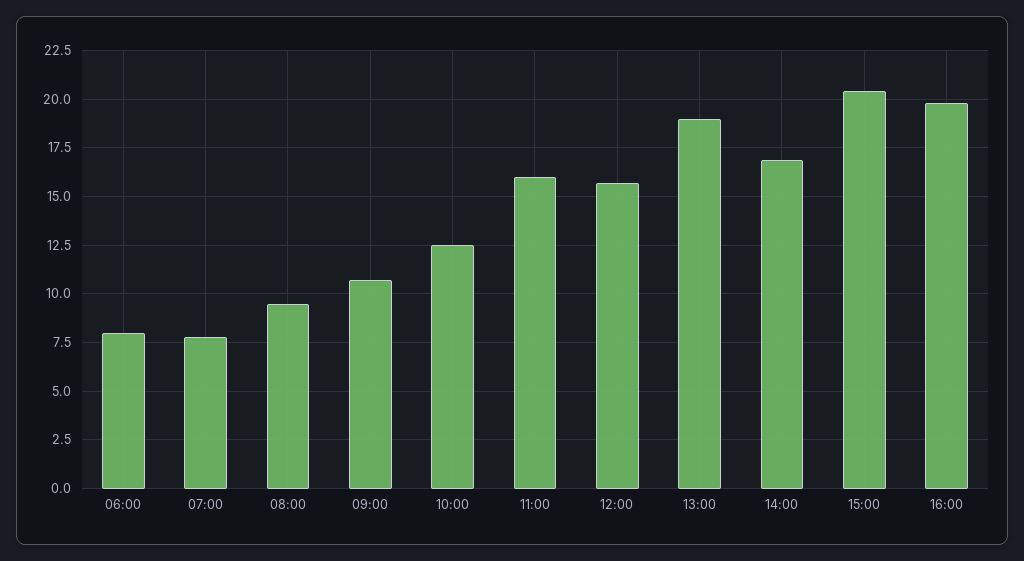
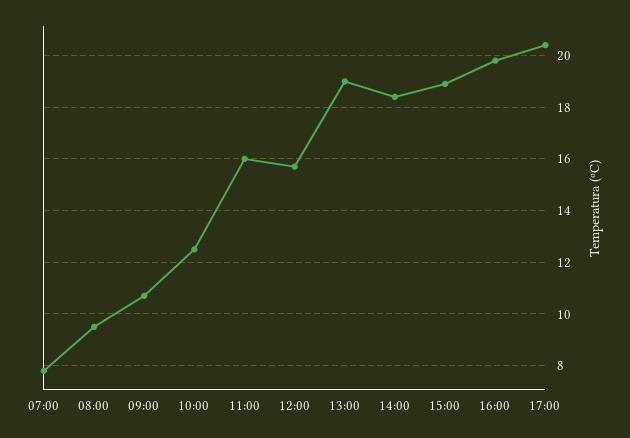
06:00: 8 -> none
14:00: 17 -> 18.5
15:00: 20.5 -> 19
17:00: none -> 20.5

